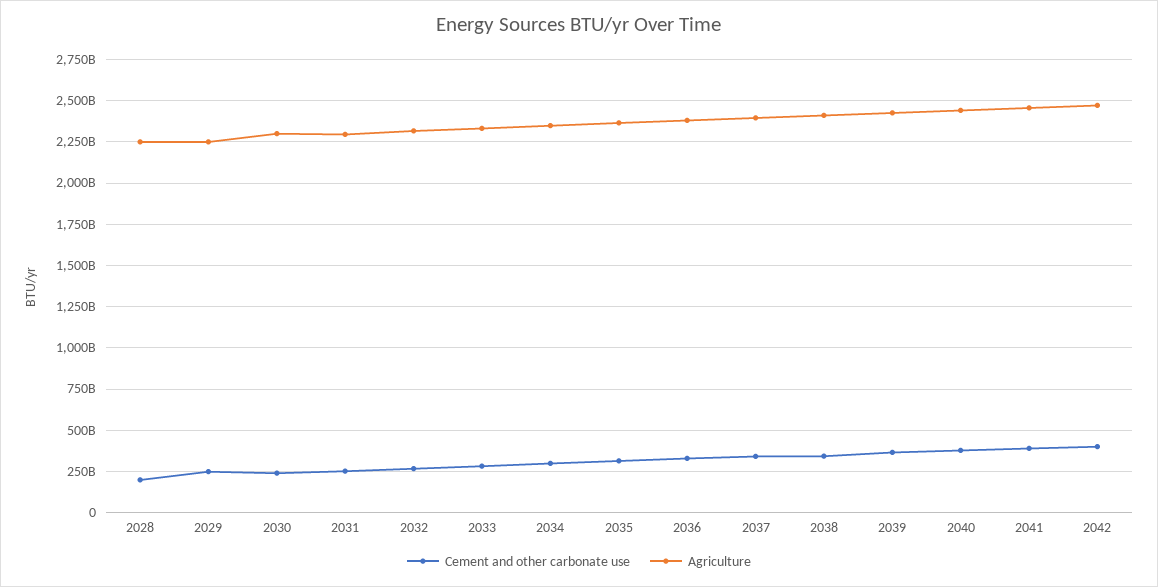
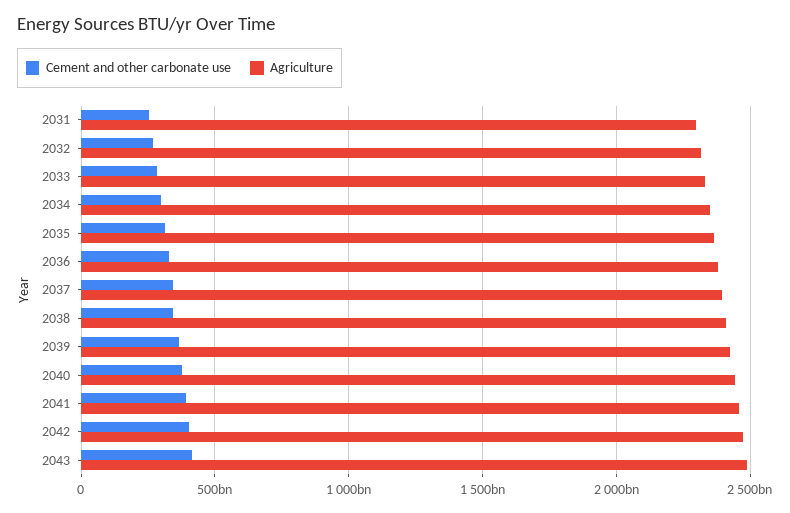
Cement and other carbonate use, 2028: 200000000000 -> none
Agriculture, 2028: 2250000000000 -> none
Cement and other carbonate use, 2029: 250000000000 -> none
Agriculture, 2029: 2250000000000 -> none
Cement and other carbonate use, 2030: 250000000000 -> none
Agriculture, 2030: 2300000000000 -> none
Cement and other carbonate use, 2043: none -> 400000000000
Agriculture, 2043: none -> 2500000000000

